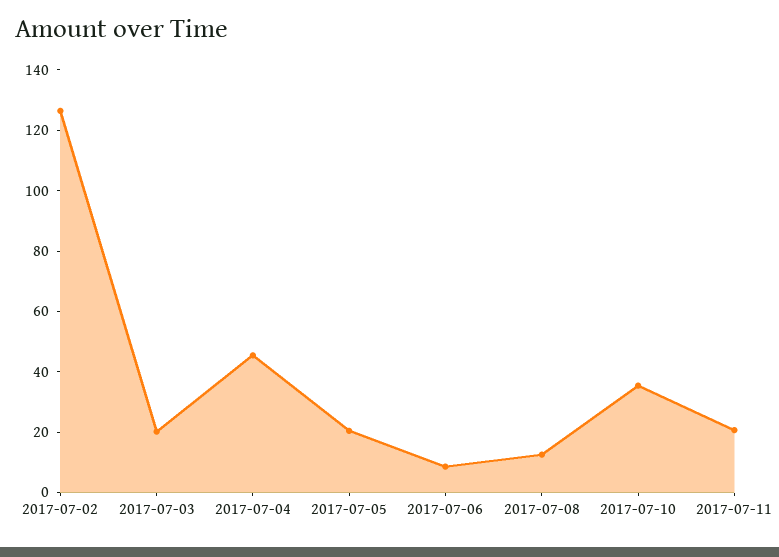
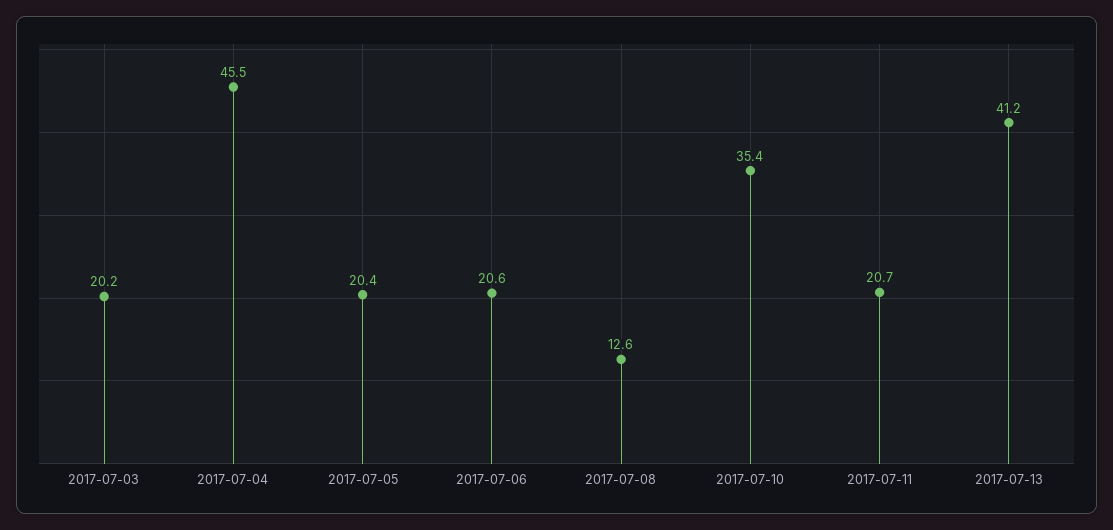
2017-07-02: 125 -> none
2017-07-06: 10 -> 20.6
2017-07-13: none -> 41.2

